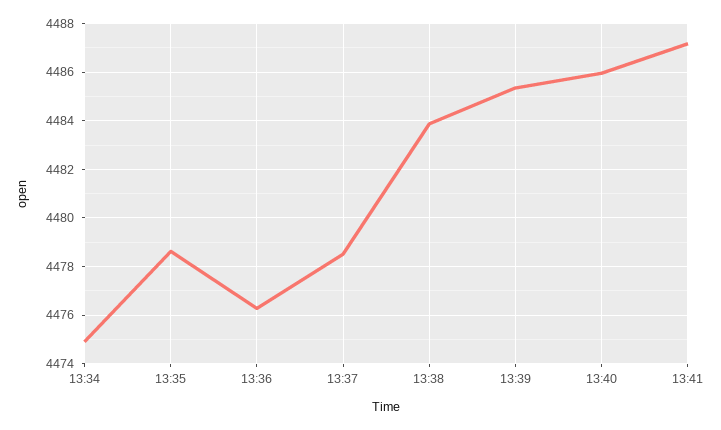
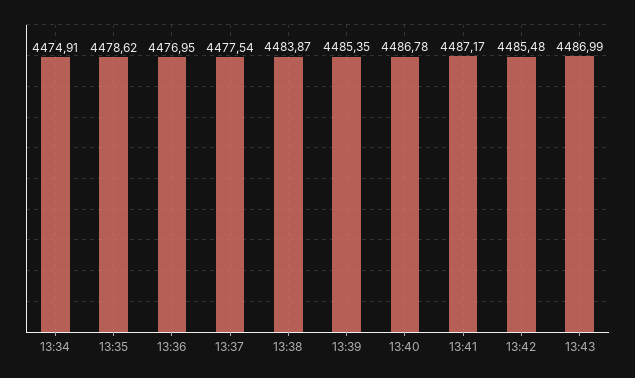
13:36: 4476.25 -> 4476.95
13:37: 4478.5 -> 4477.54
13:40: 4486 -> 4486.78
13:42: none -> 4485.48
13:43: none -> 4486.99

